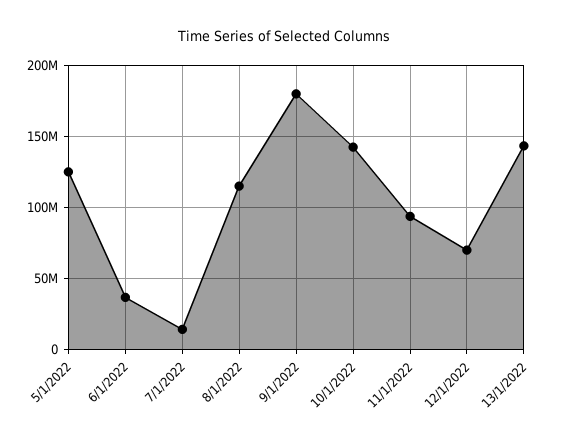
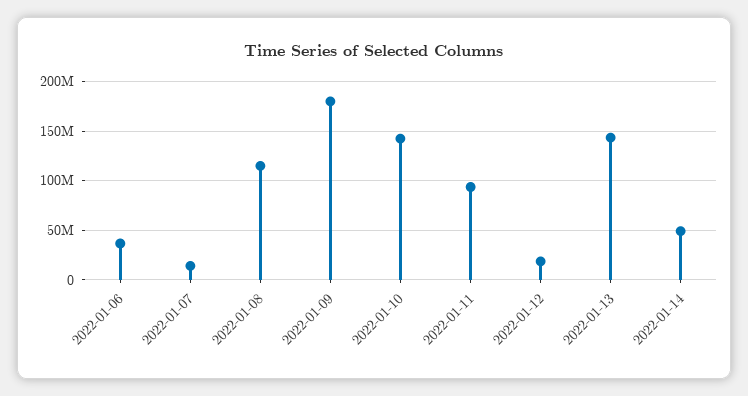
5/1/2022: 125000000 -> none
12/1/2022: 70000000 -> 20000000
2022-01-14: none -> 50000000

